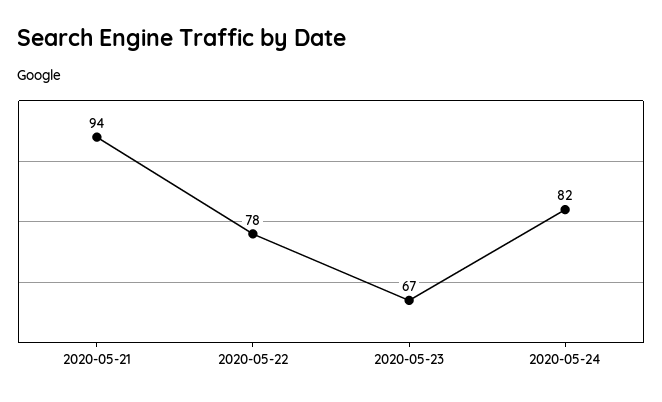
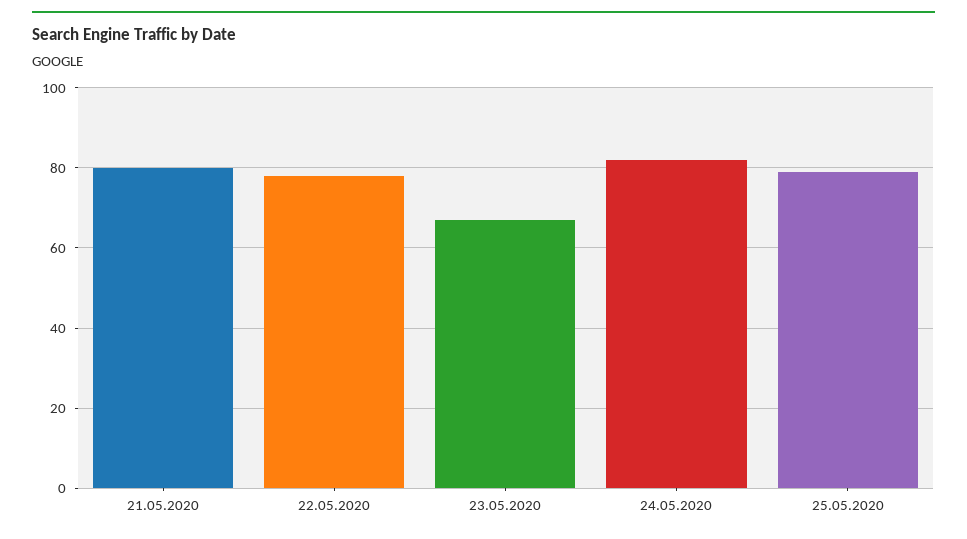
2020-05-21: 94 -> 80
25.05.2020: none -> 80

